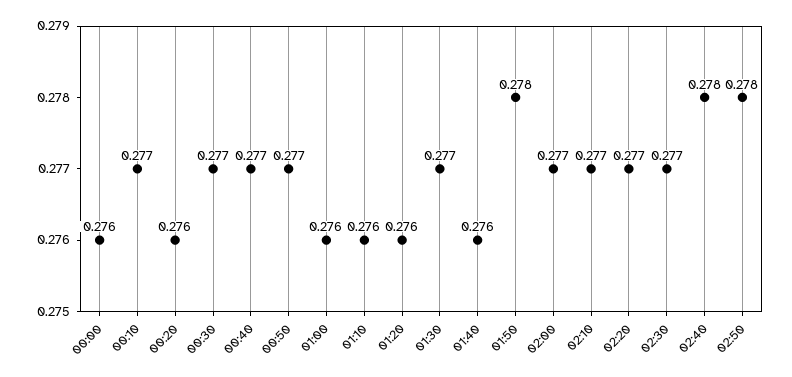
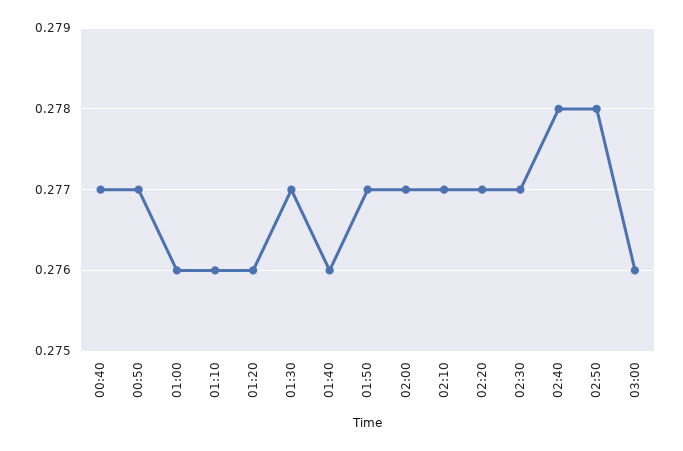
00:00: 0.276 -> none
00:10: 0.277 -> none
00:20: 0.276 -> none
00:30: 0.277 -> none
01:50: 0.278 -> 0.277
03:00: none -> 0.276

